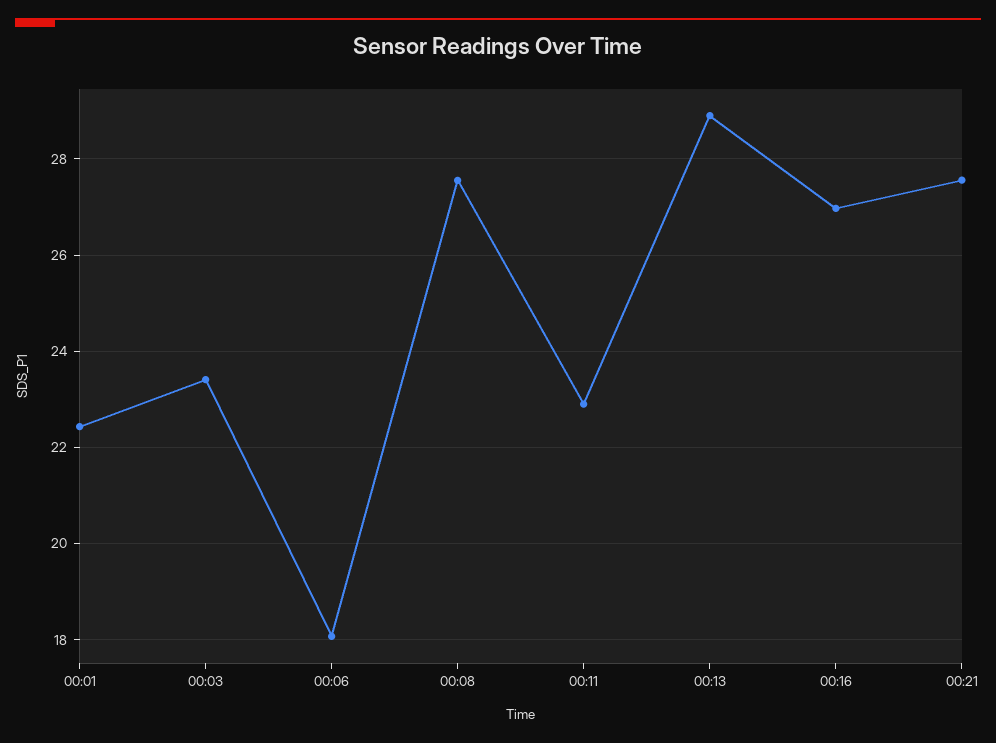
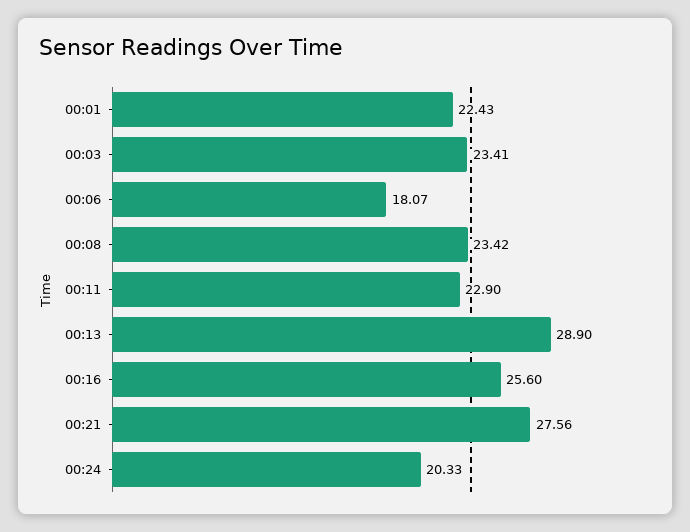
00:08: 27.6 -> 23.42
00:16: 27 -> 25.6
00:24: none -> 20.33

